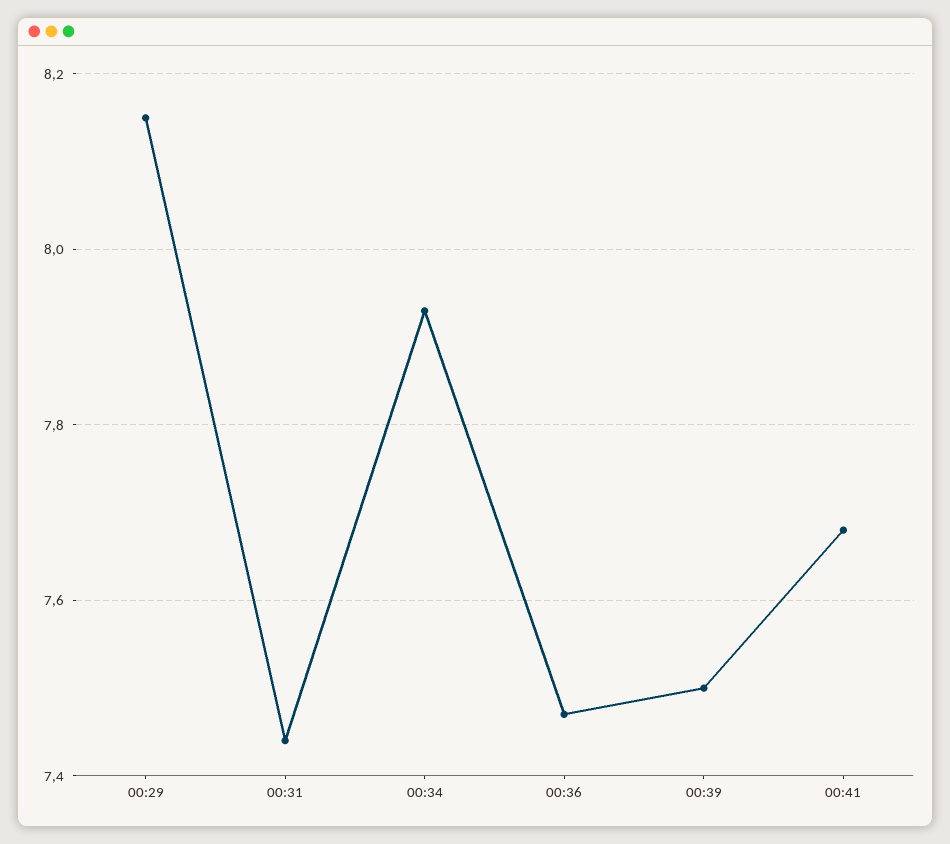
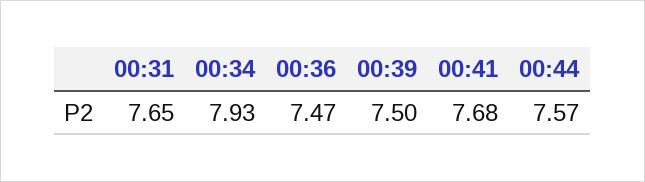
00:29: 8.15 -> none
00:31: 7.45 -> 7.65
00:44: none -> 7.57

